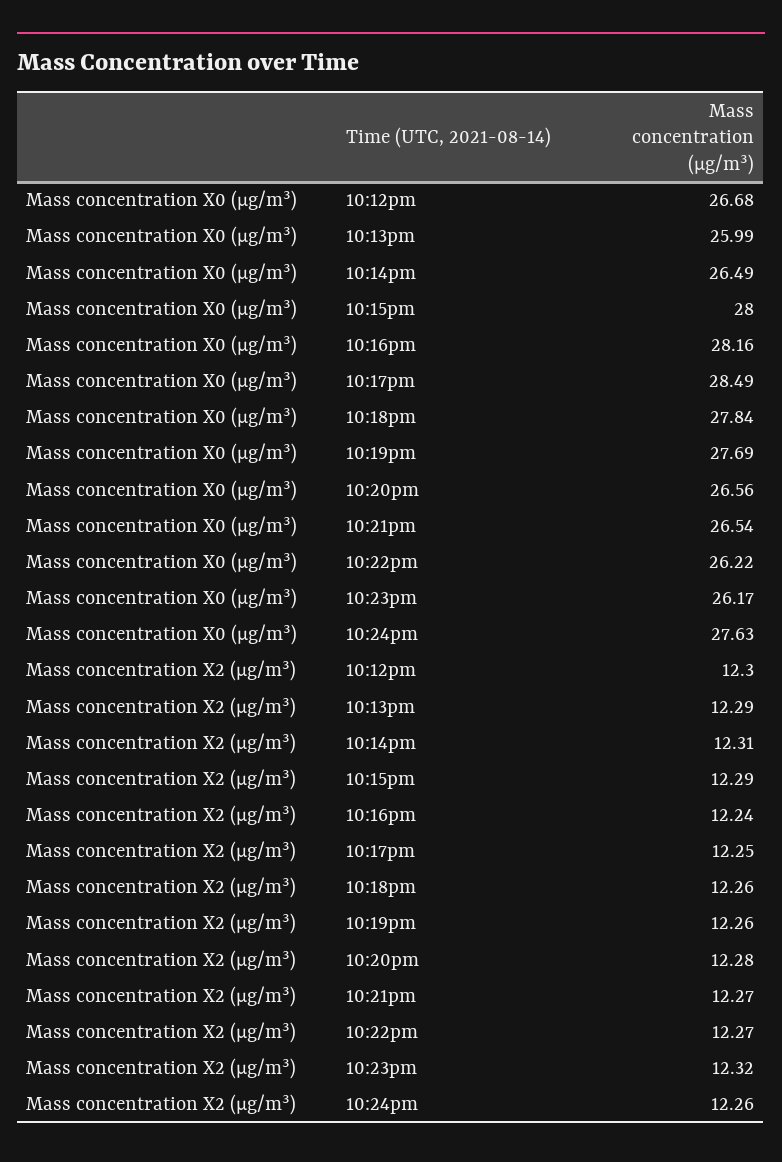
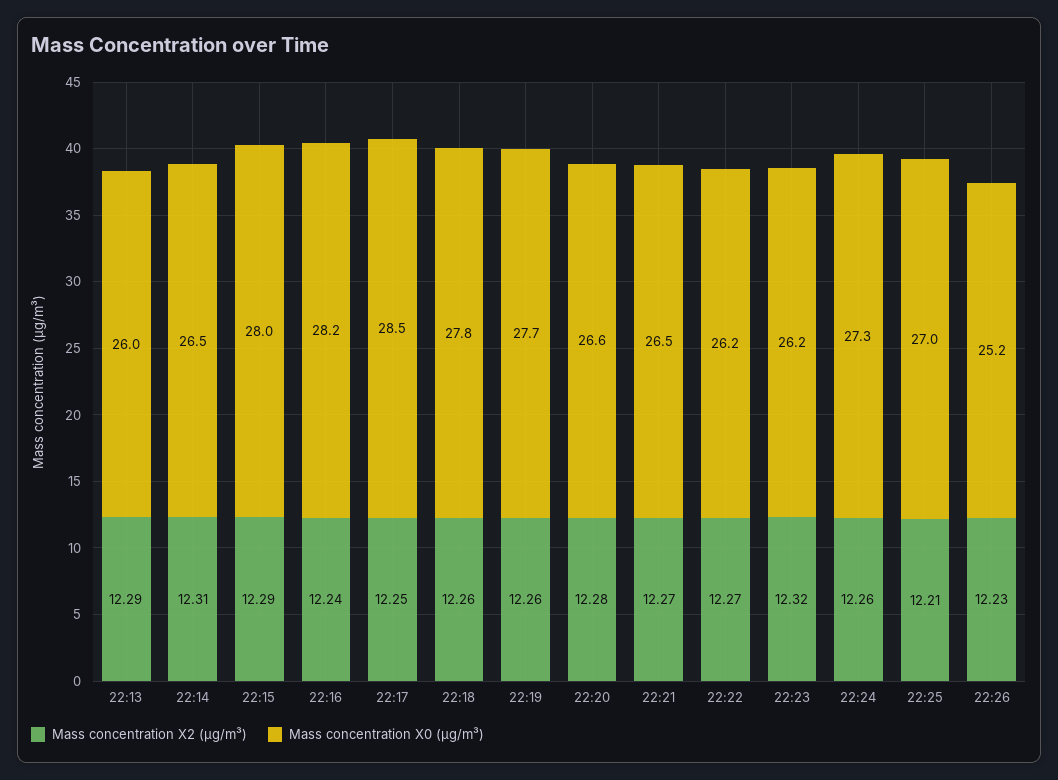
Mass concentration X0 (μg/m³), 10:12pm: 26.68 -> none
Mass concentration X0 (μg/m³), 10:24pm: 27.63 -> 27.3
Mass concentration X2 (μg/m³), 10:12pm: 12.3 -> none
Mass concentration X2 (μg/m³), 22:25: none -> 12.21
Mass concentration X0 (μg/m³), 22:25: none -> 27
Mass concentration X2 (μg/m³), 22:26: none -> 12.23
Mass concentration X0 (μg/m³), 22:26: none -> 25.2

